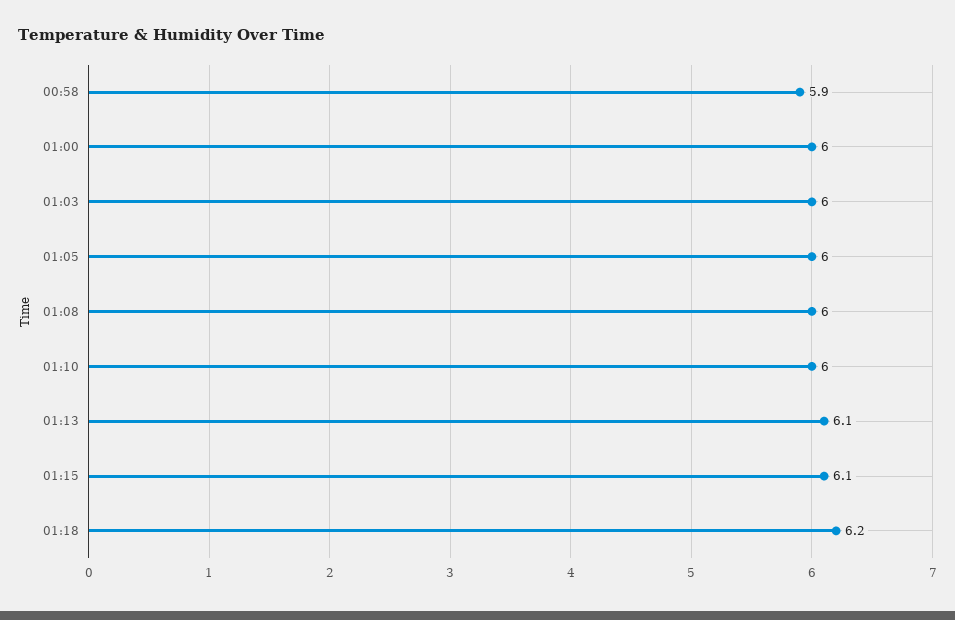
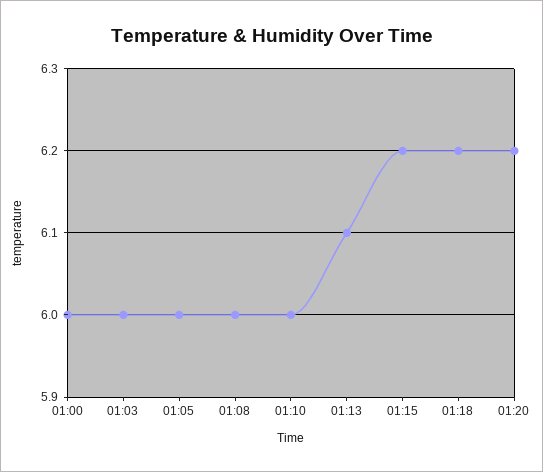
00:58: 5.9 -> none
01:15: 6.1 -> 6.2
01:20: none -> 6.2

